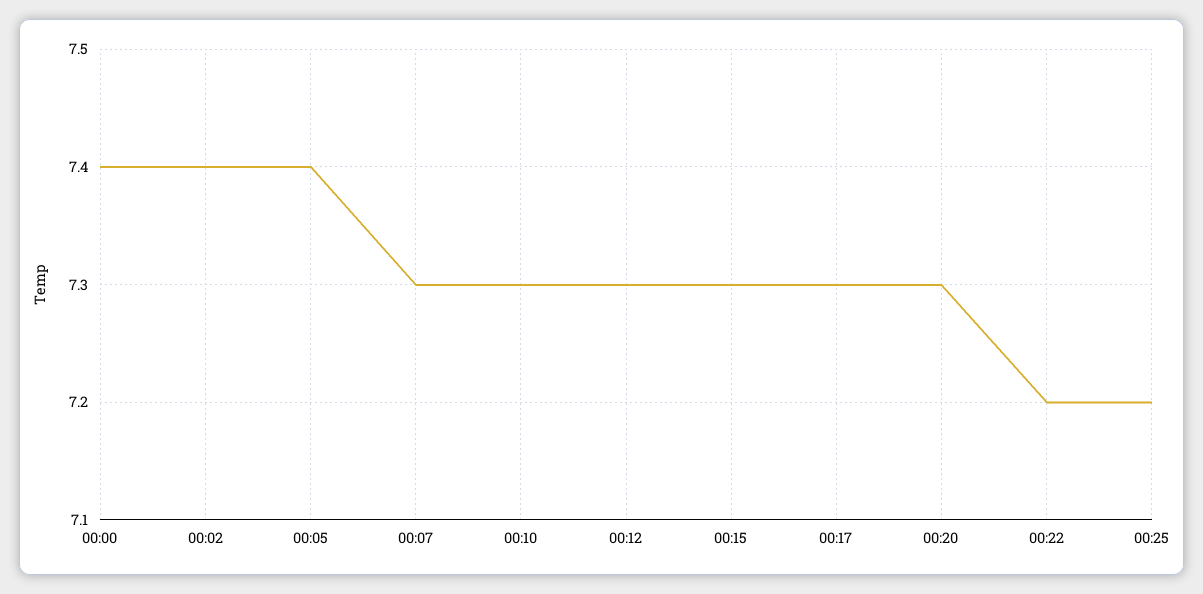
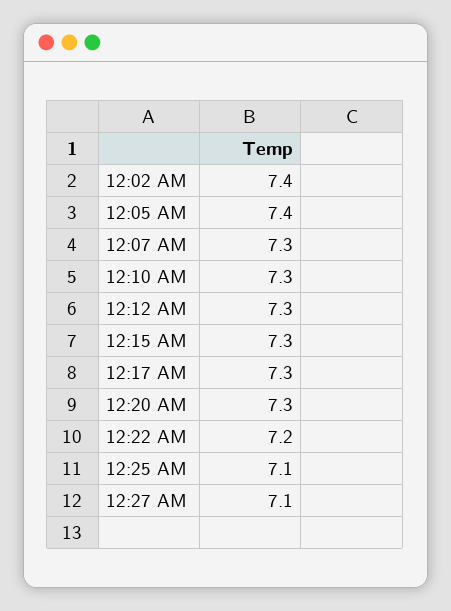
00:00: 7.4 -> none
00:25: 7.2 -> 7.1
12:27 AM: none -> 7.1

